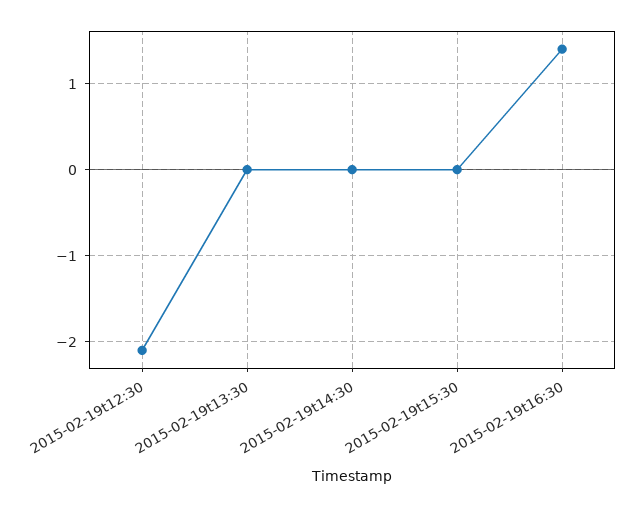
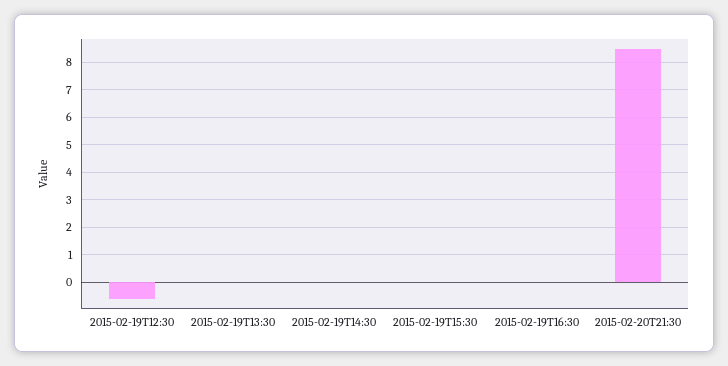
2015-02-19t12:30: -2.1 -> -0.5
2015-02-19t16:30: 1.4 -> 0
2015-02-20T21:30: none -> 8.5

